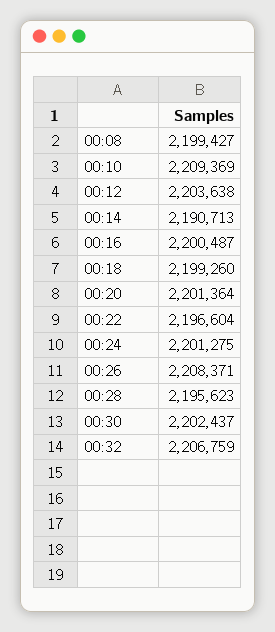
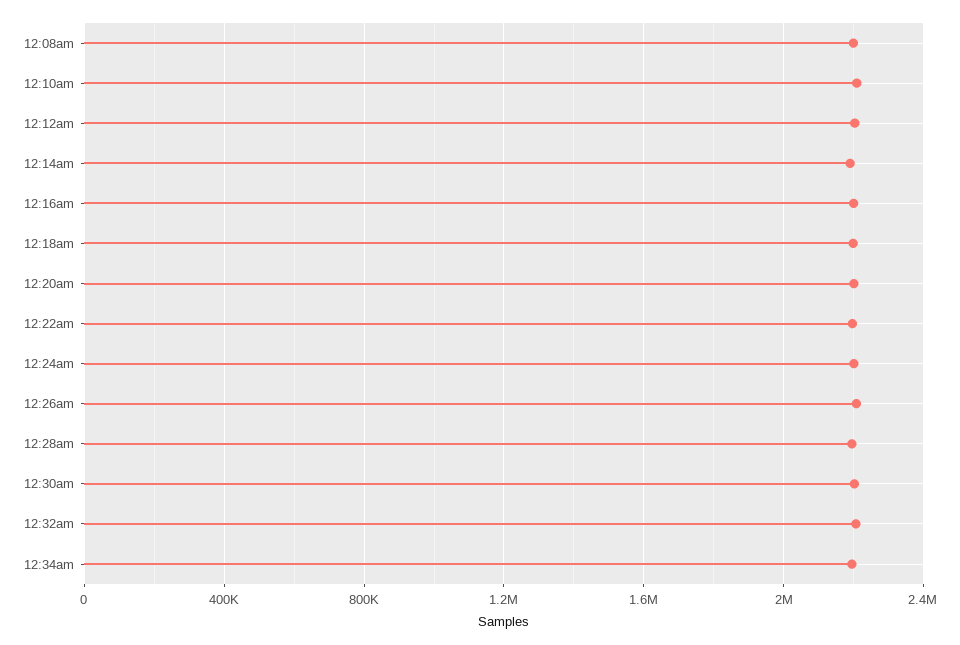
12:34am: none -> 2200000

